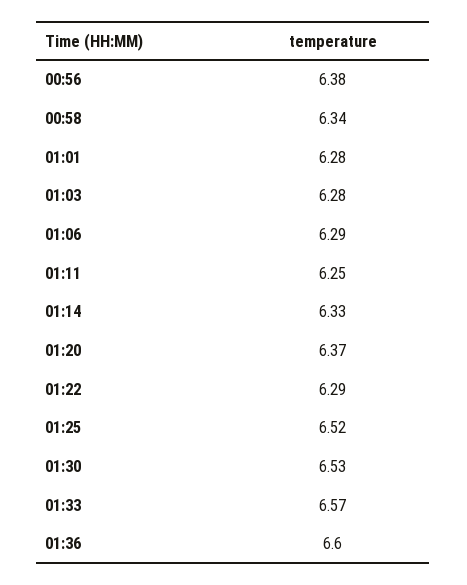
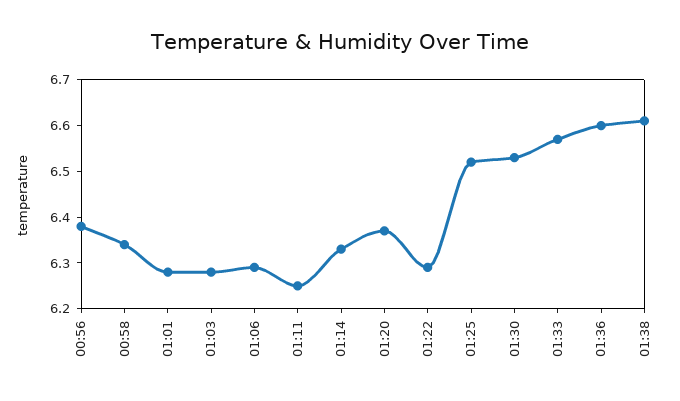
01:38: none -> 6.6

